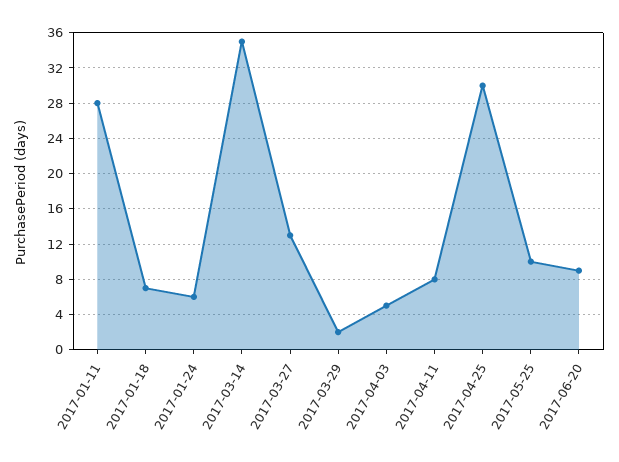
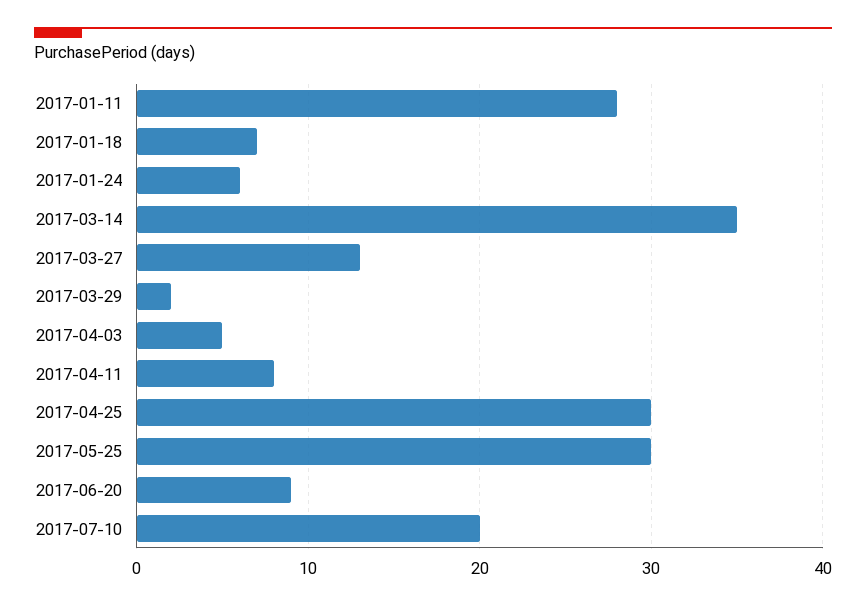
2017-05-25: 10 -> 30
2017-07-10: none -> 20

